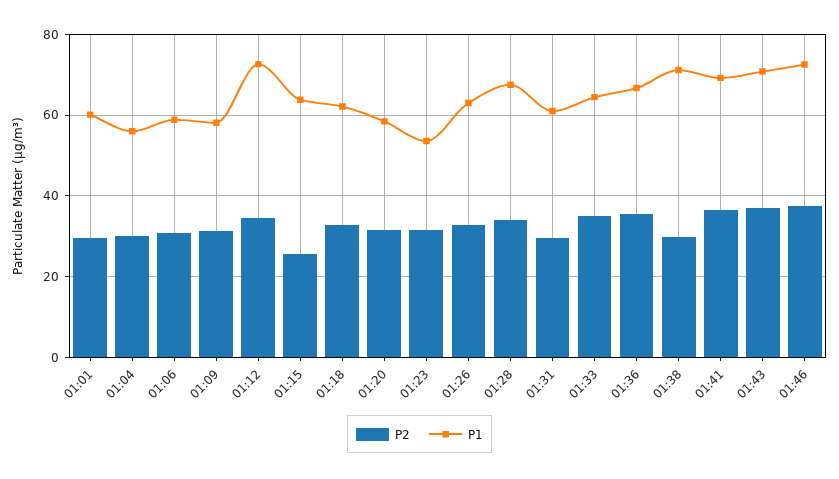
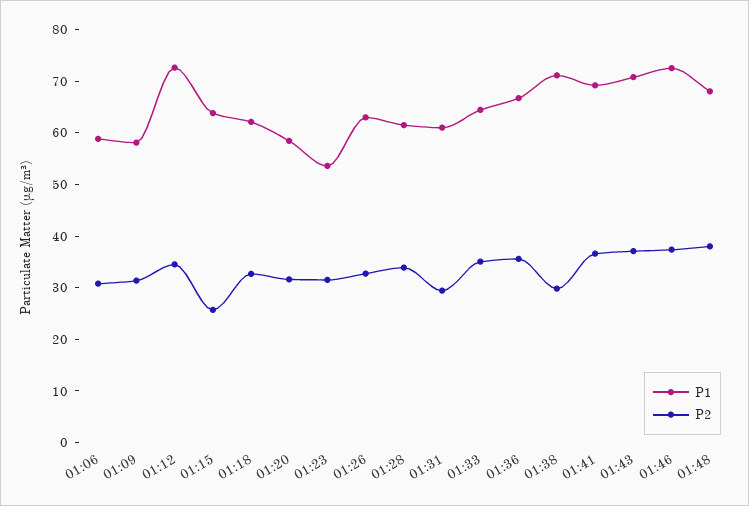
P2, 01:01: 30 -> none
P1, 01:01: 60 -> none
P2, 01:04: 30 -> none
P1, 01:04: 56 -> none
P1, 01:28: 68 -> 62
P1, 01:48: none -> 68
P2, 01:48: none -> 38

